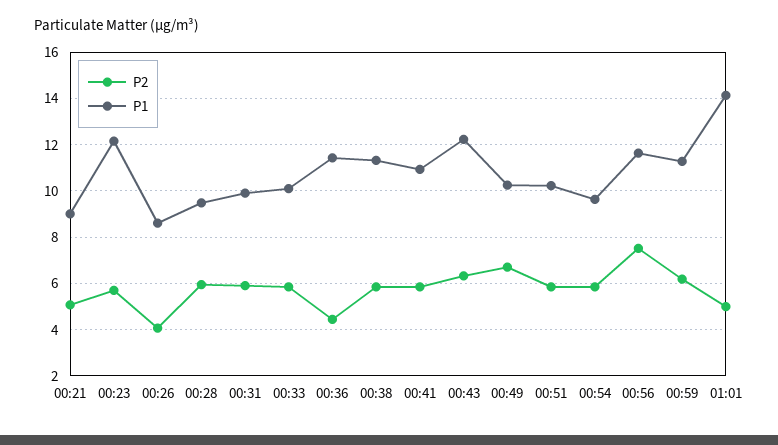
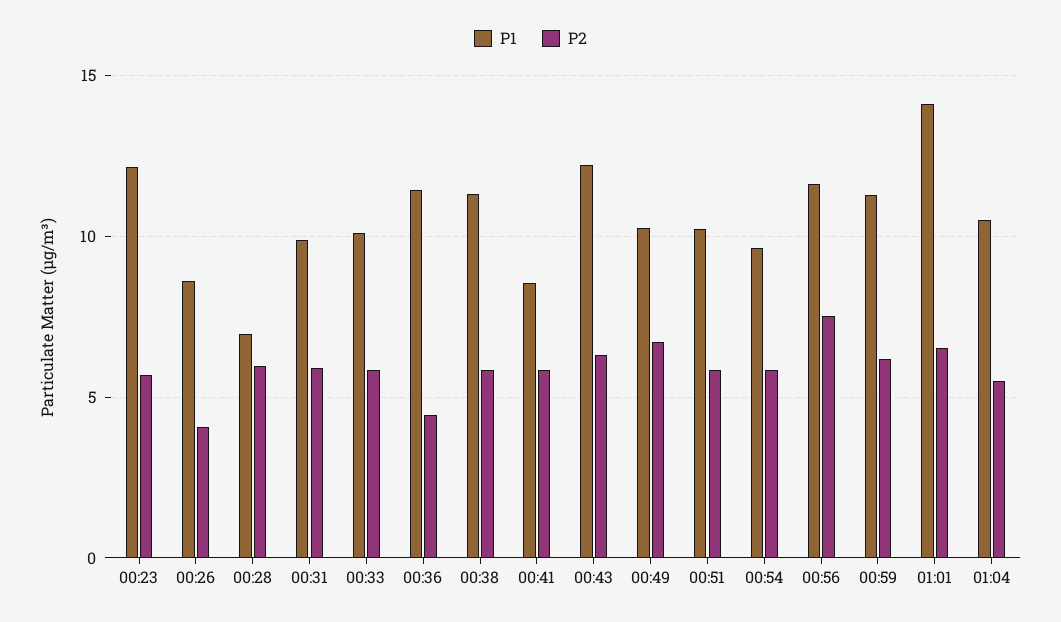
P2, 00:21: 5 -> none
P1, 00:21: 9 -> none
P1, 00:28: 9.5 -> 7
P1, 00:41: 11 -> 8.5
P2, 01:01: 5 -> 6.5
P1, 01:04: none -> 10.5
P2, 01:04: none -> 5.5

